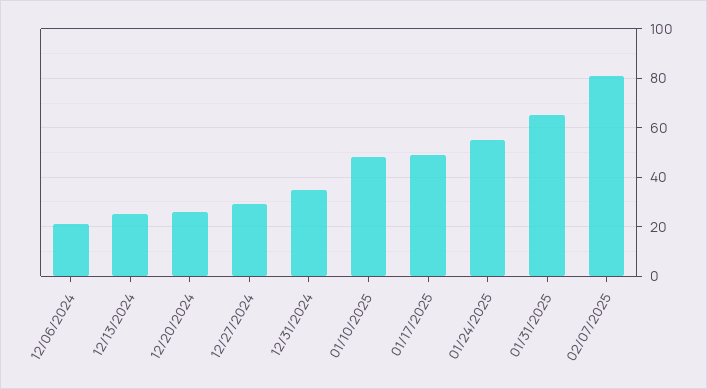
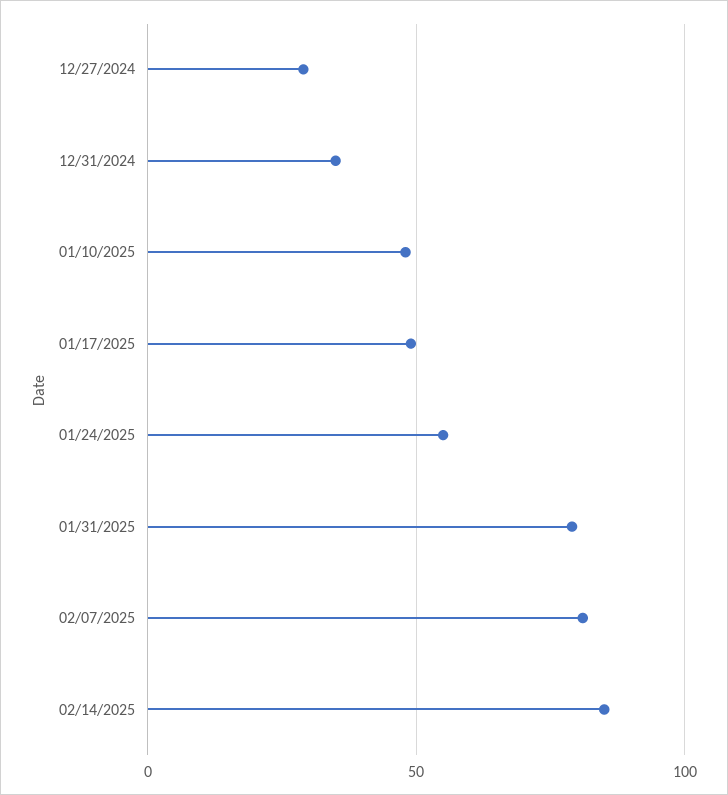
12/06/2024: 20 -> none
12/13/2024: 25 -> none
12/20/2024: 25 -> none
01/31/2025: 65 -> 80
02/14/2025: none -> 85

